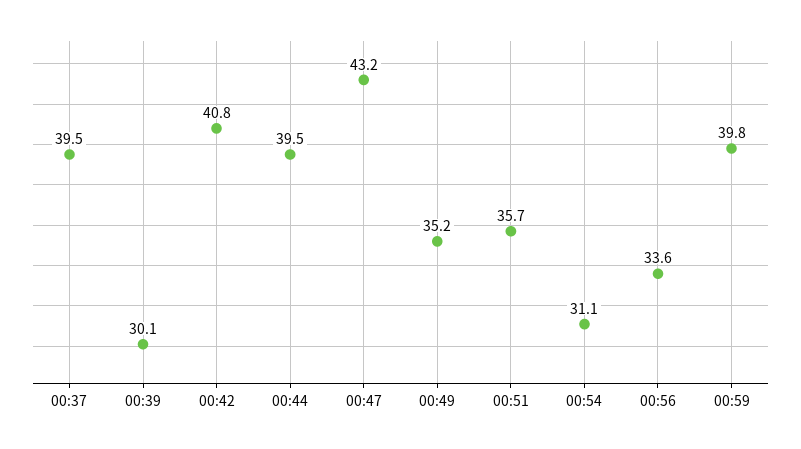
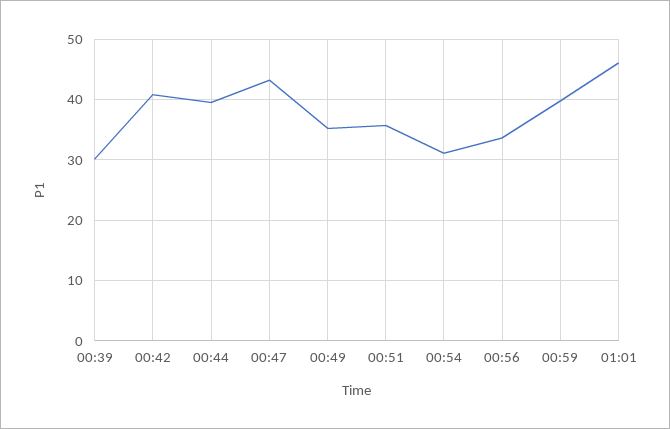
00:37: 39.5 -> none
01:01: none -> 46

